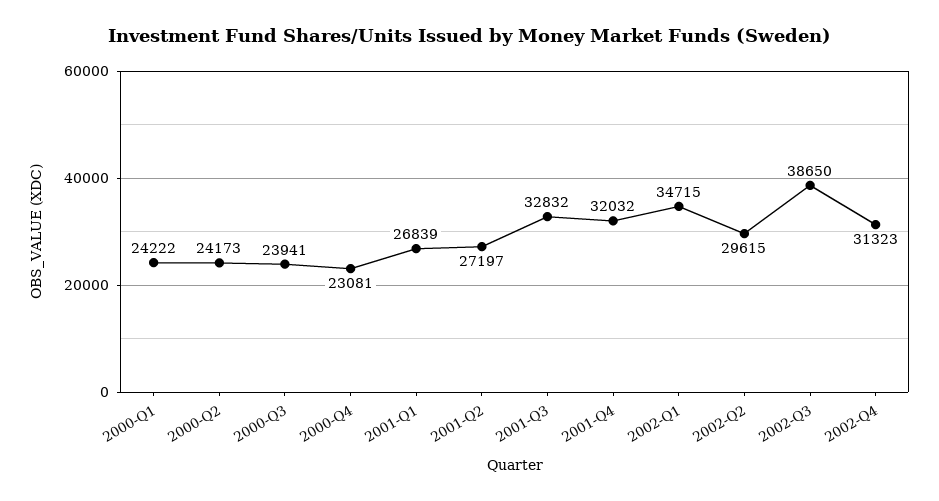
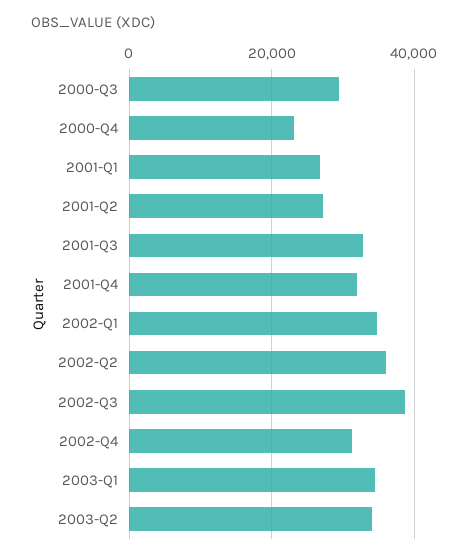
2000-Q1: 24222 -> none
2000-Q2: 24173 -> none
2000-Q3: 23941 -> 30000
2002-Q2: 29615 -> 36000
2003-Q1: none -> 34000
2003-Q2: none -> 34000

